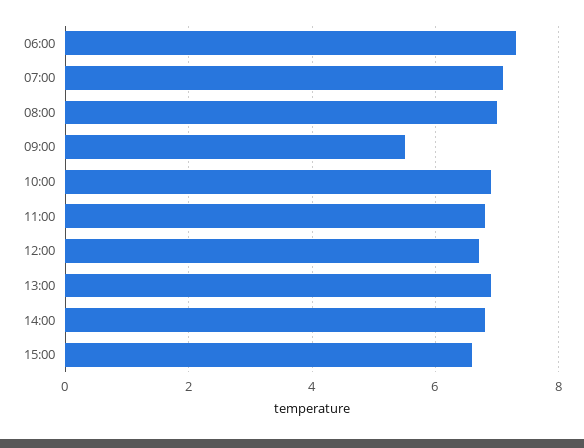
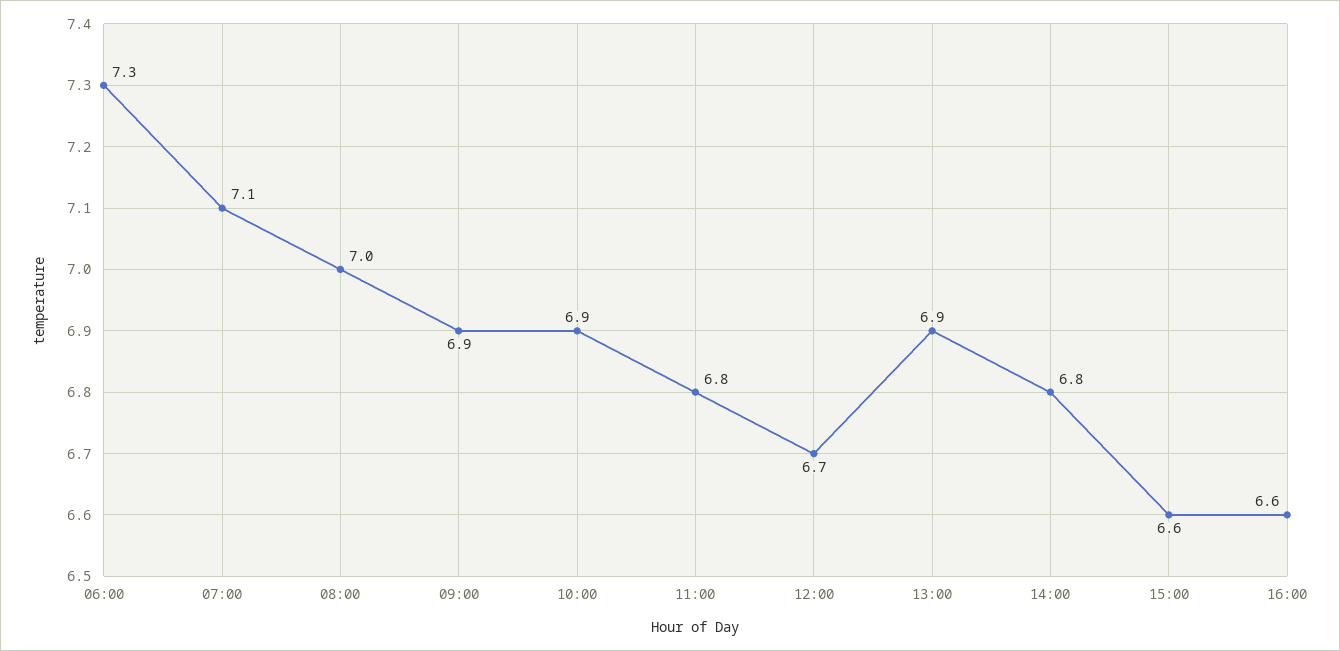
09:00: 5.5 -> 6.9
16:00: none -> 6.6

